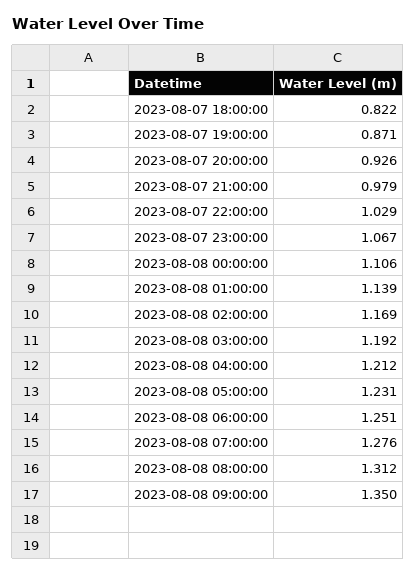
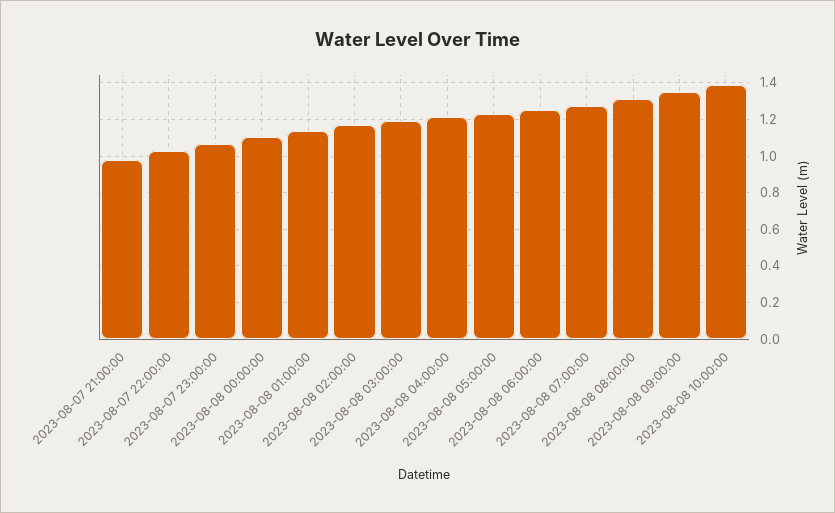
2023-08-07 18:00:00: 0.822 -> none
2023-08-07 19:00:00: 0.871 -> none
2023-08-07 20:00:00: 0.926 -> none
2023-08-08 10:00:00: none -> 1.4

